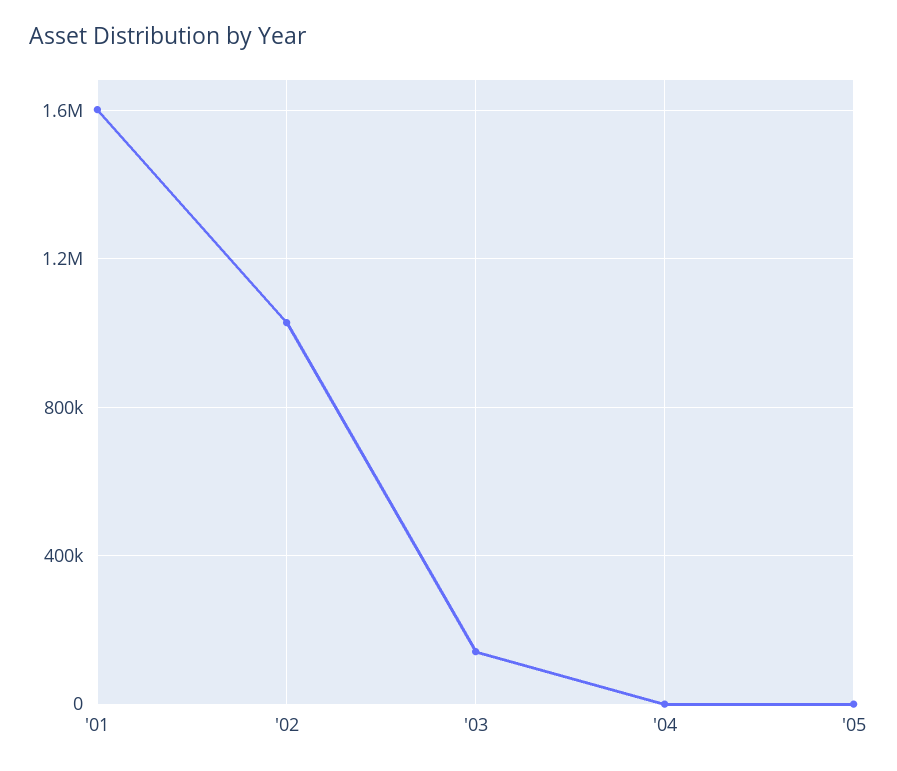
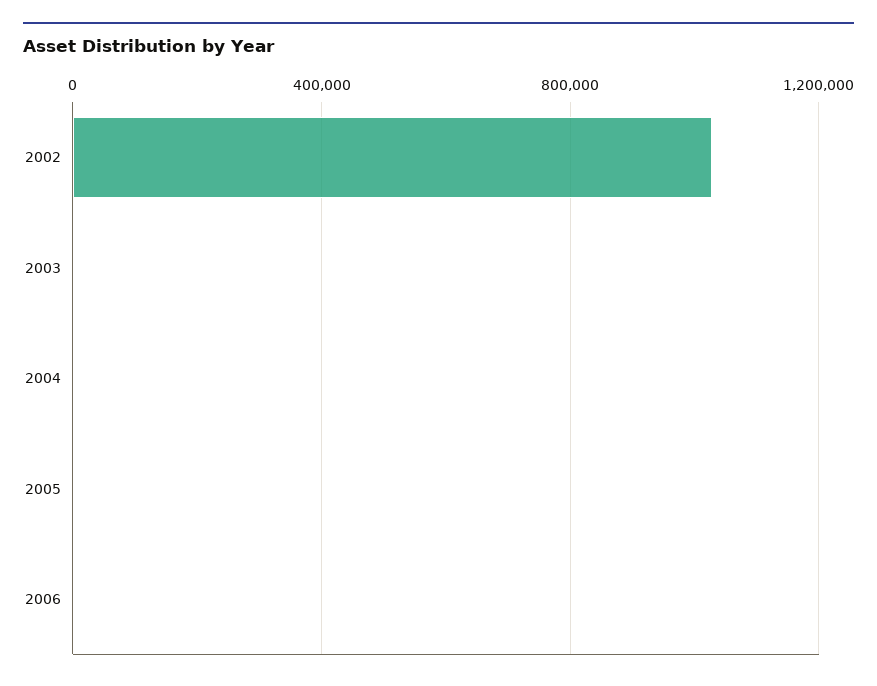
'01: 1600000 -> none
'03: 150000 -> 0
2006: none -> 0

